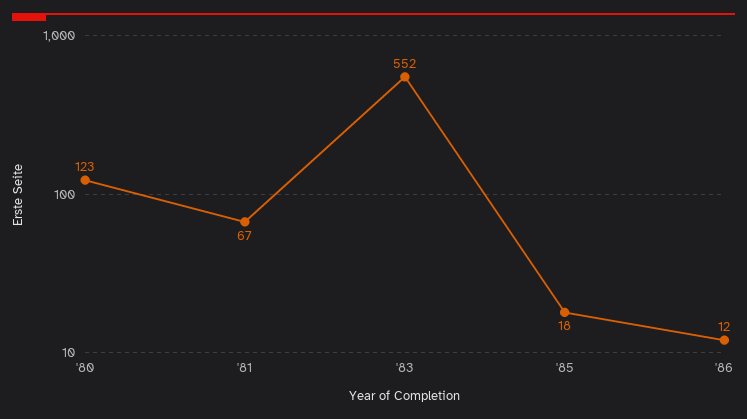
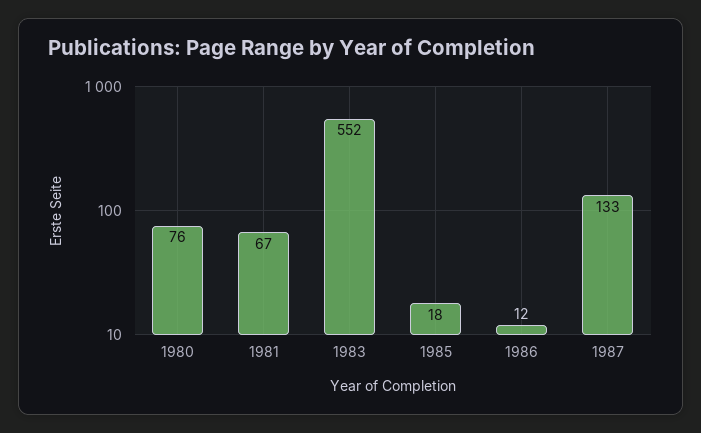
'80: 123 -> 76
1987: none -> 133

